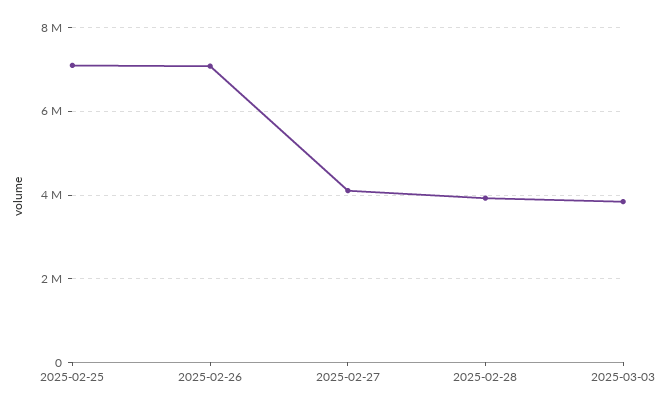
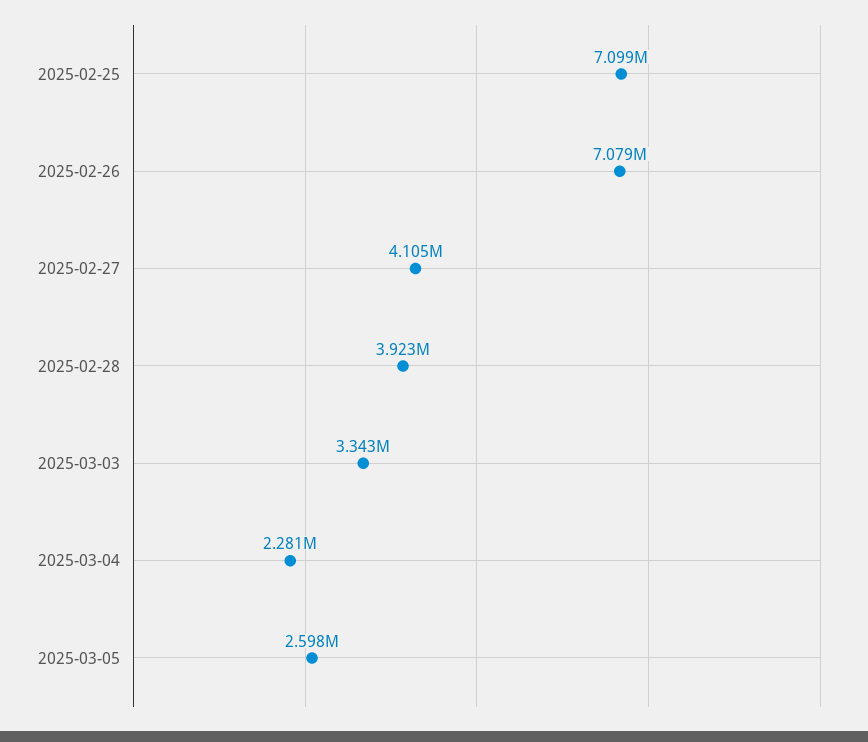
2025-03-03: 3800000 -> 3343000
2025-03-04: none -> 2281000
2025-03-05: none -> 2598000

